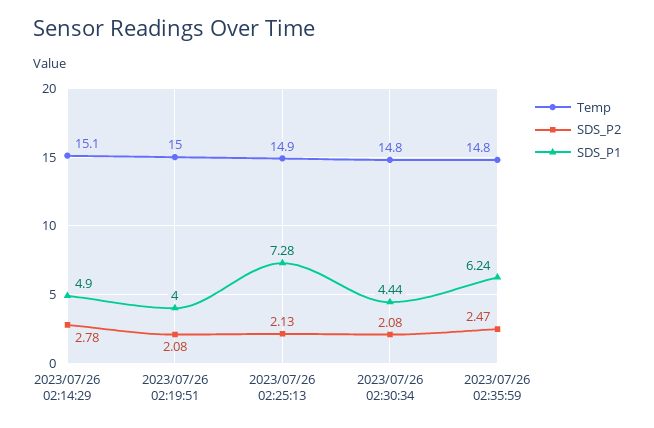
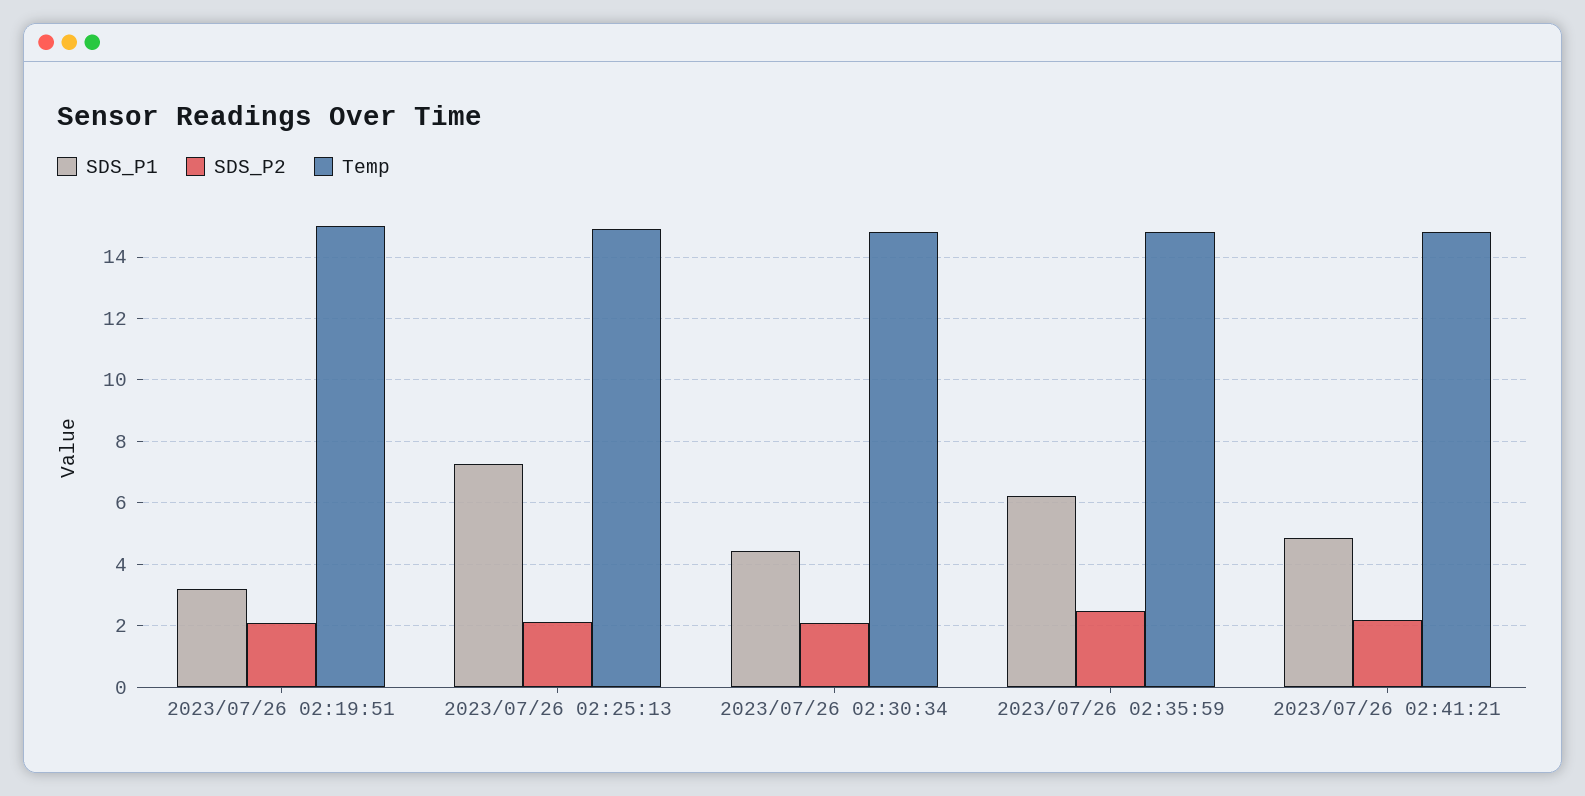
Temp, 2023/07/26 02:14:29: 15.1 -> none
SDS_P2, 2023/07/26 02:14:29: 2.78 -> none
SDS_P1, 2023/07/26 02:14:29: 4.9 -> none
SDS_P1, 2023/07/26 02:19:51: 4 -> 3.2
SDS_P1, 2023/07/26 02:41:21: none -> 4.8
SDS_P2, 2023/07/26 02:41:21: none -> 2.2
Temp, 2023/07/26 02:41:21: none -> 14.8

